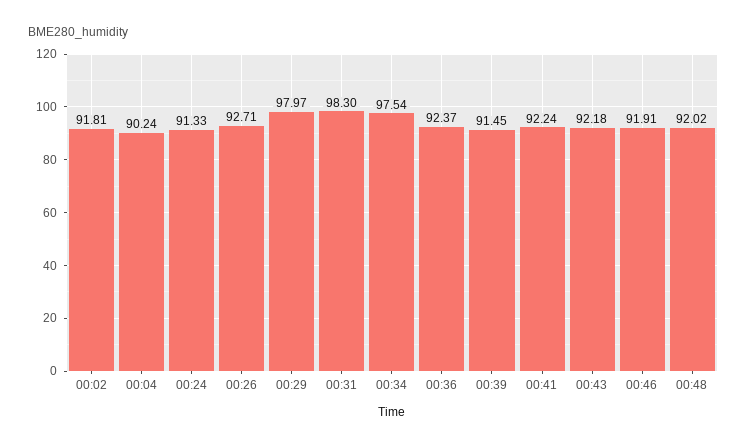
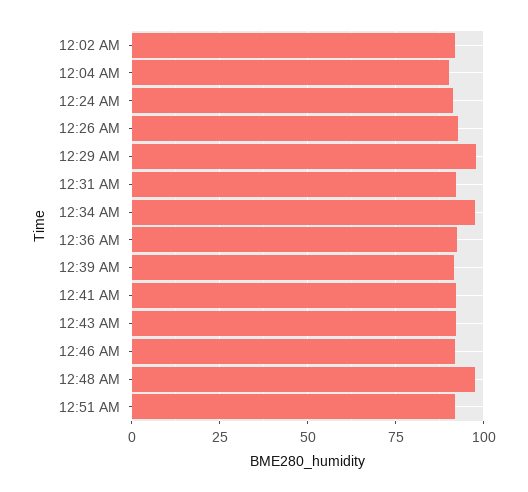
00:31: 98.3 -> 92.5
00:48: 92.02 -> 97.5
12:51 AM: none -> 92.5

